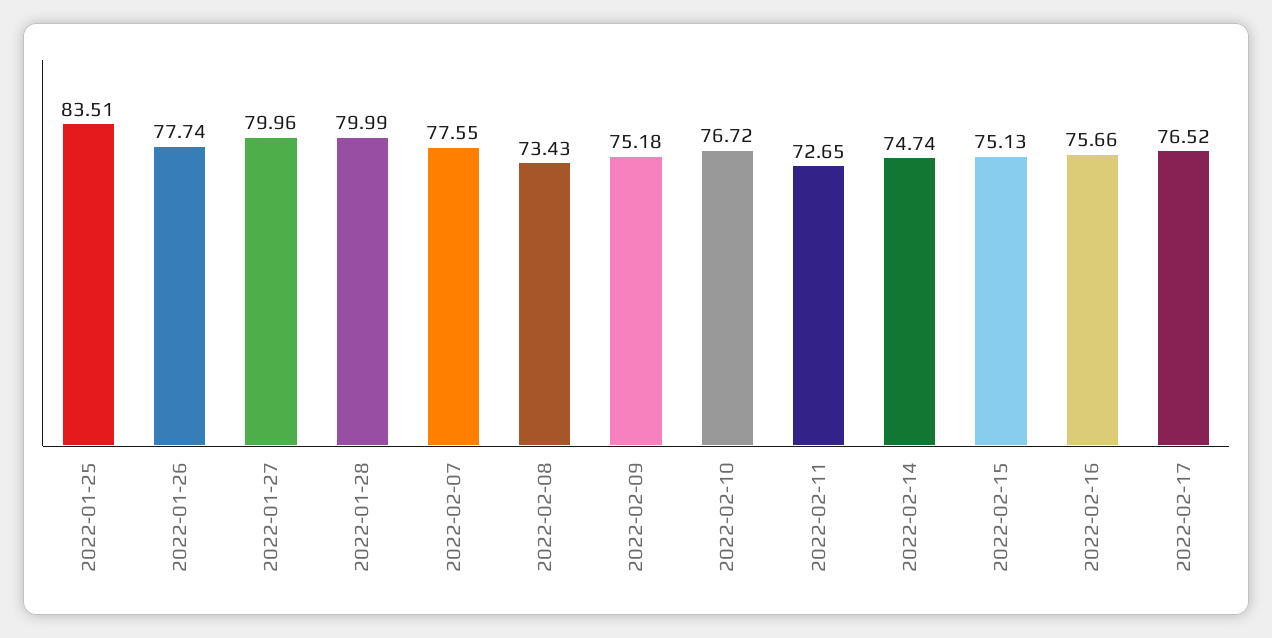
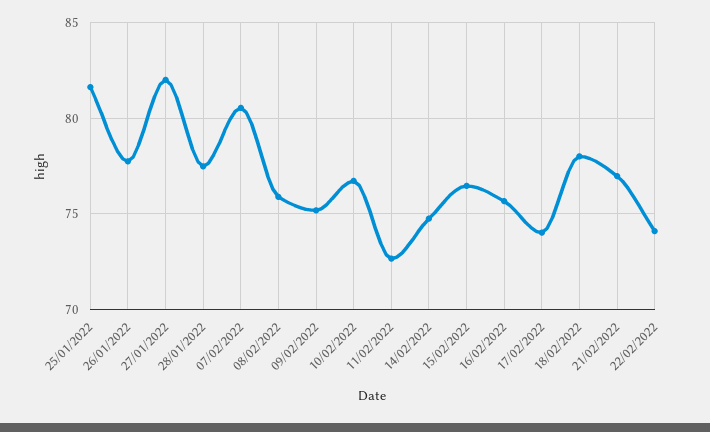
2022-01-25: 83.51 -> 81.5
2022-01-27: 79.96 -> 82
2022-01-28: 79.99 -> 77.5
2022-02-07: 77.55 -> 80.5
2022-02-08: 73.43 -> 76
2022-02-15: 75.13 -> 76.5
2022-02-17: 76.52 -> 74
18/02/2022: none -> 78
21/02/2022: none -> 77
22/02/2022: none -> 74

